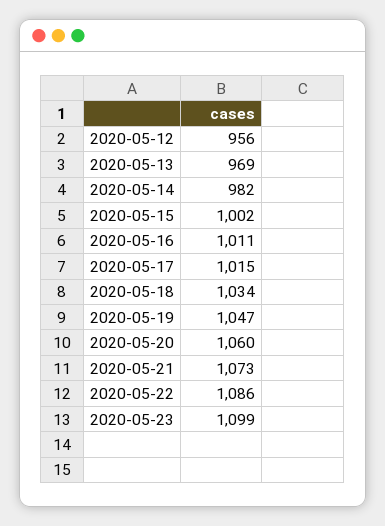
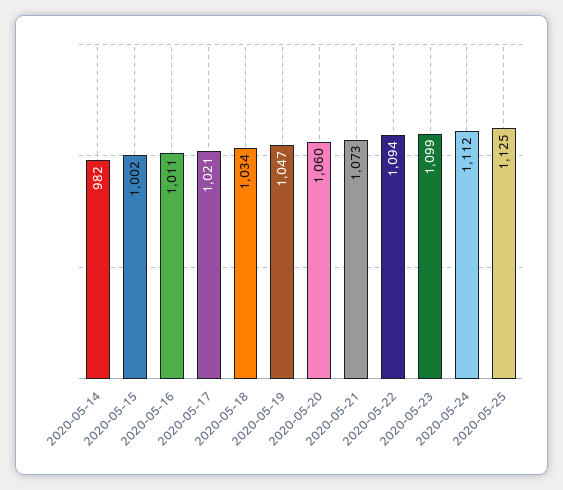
2020-05-12: 956 -> none
2020-05-13: 969 -> none
2020-05-17: 1015 -> 1021
2020-05-22: 1086 -> 1094
2020-05-24: none -> 1112
2020-05-25: none -> 1125

